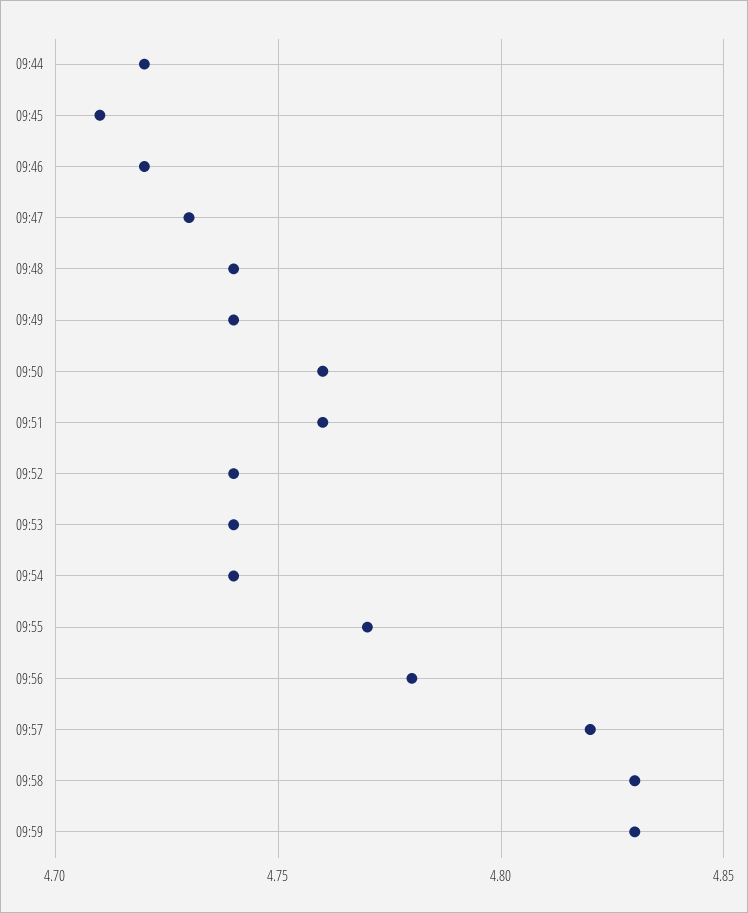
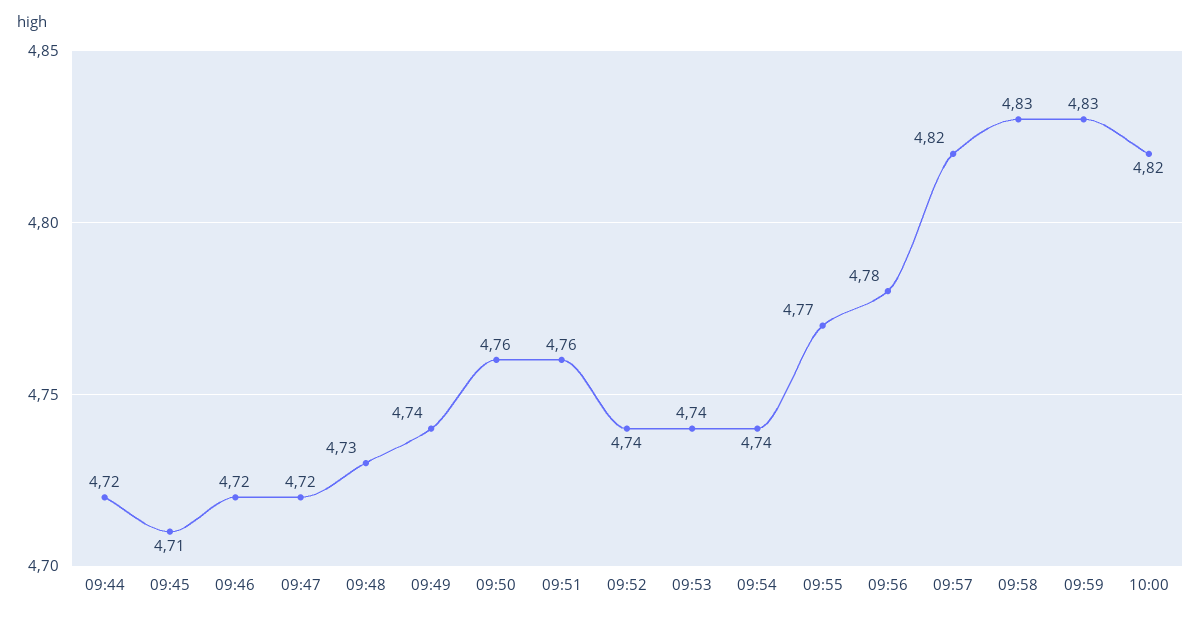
09:47: 4.73 -> 4.72
09:48: 4.74 -> 4.73
10:00: none -> 4.82

